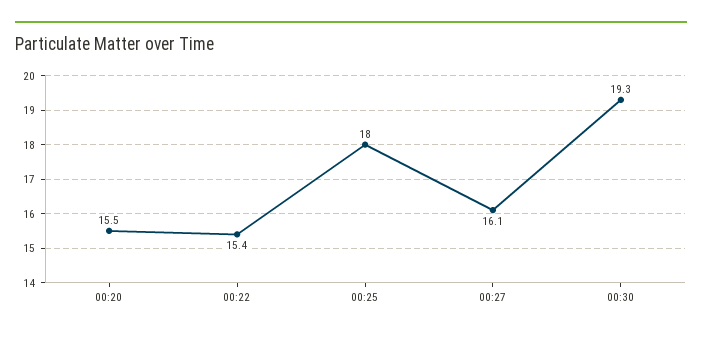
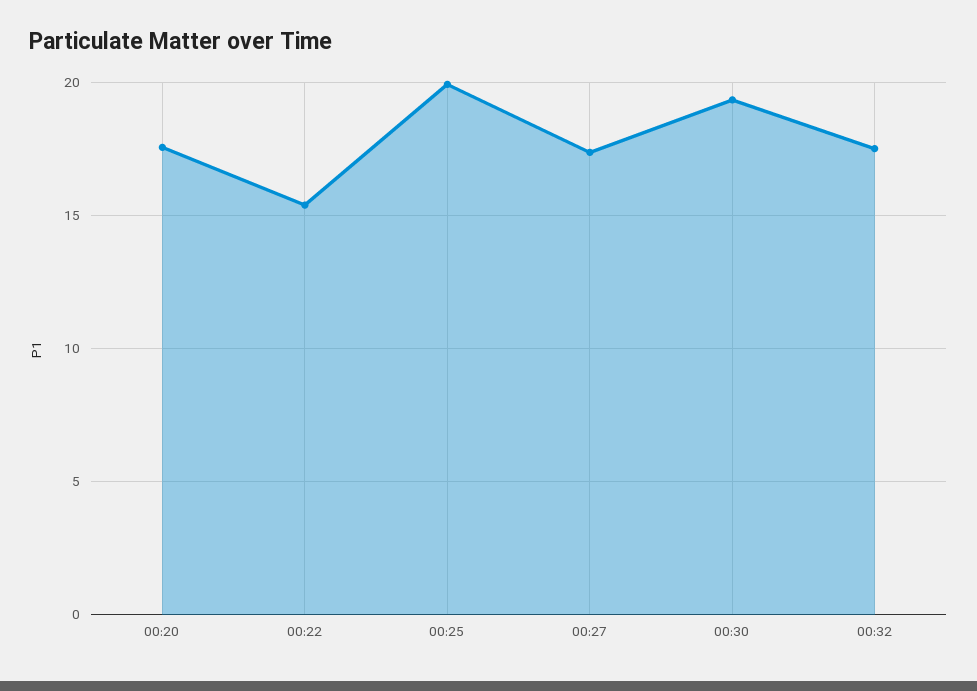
00:20: 15.5 -> 17.5
00:25: 18 -> 20
00:27: 16.1 -> 17.5
00:32: none -> 17.5

